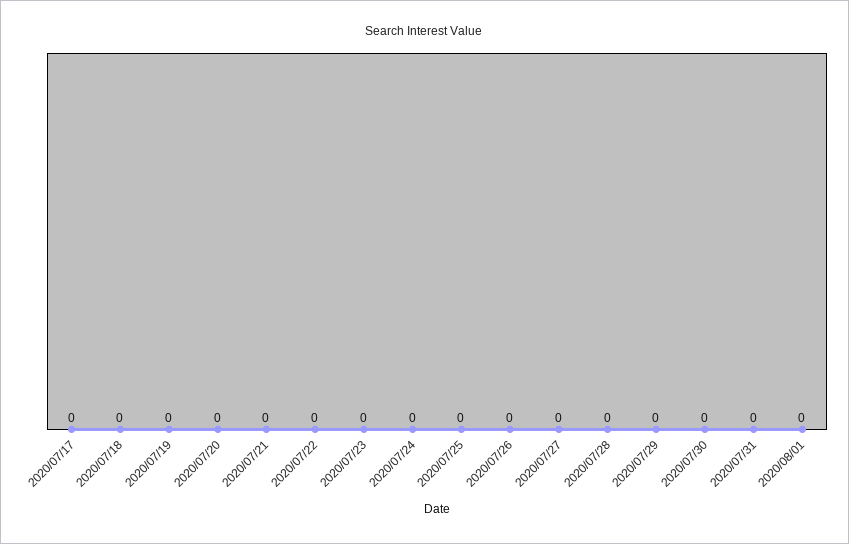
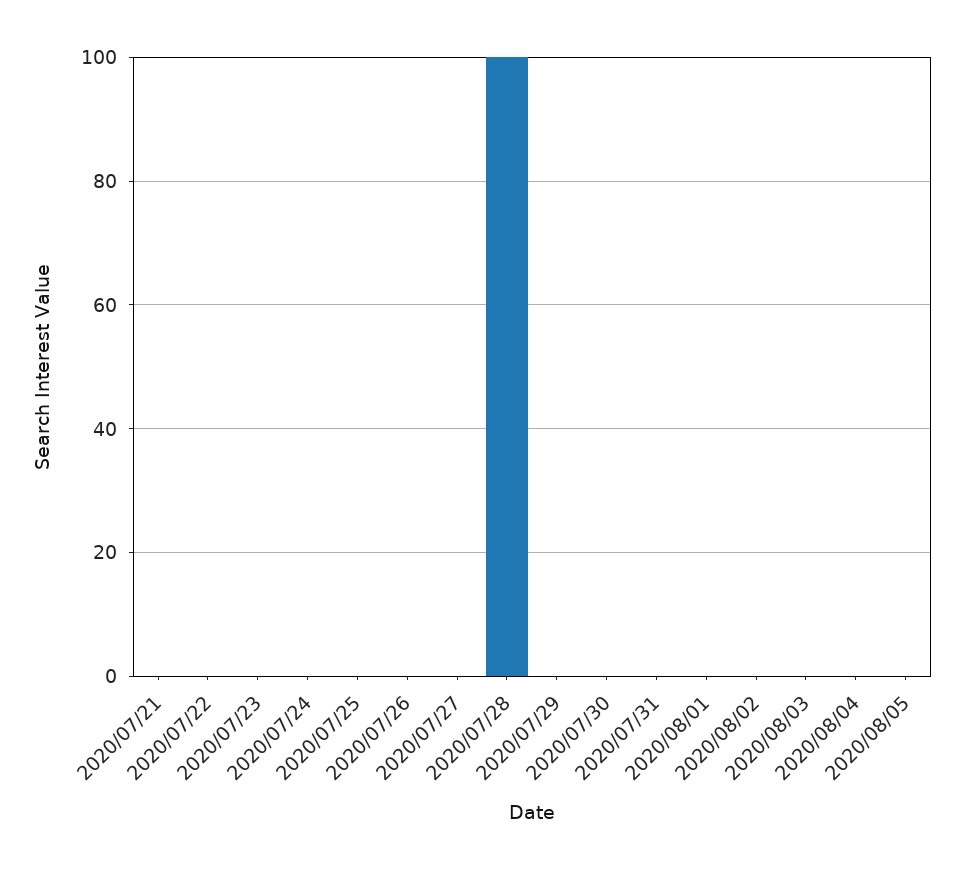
2020/07/17: 0 -> none
2020/07/18: 0 -> none
2020/07/19: 0 -> none
2020/07/20: 0 -> none
2020/07/28: 0 -> 100
2020/08/02: none -> 0
2020/08/03: none -> 0
2020/08/04: none -> 0
2020/08/05: none -> 0

